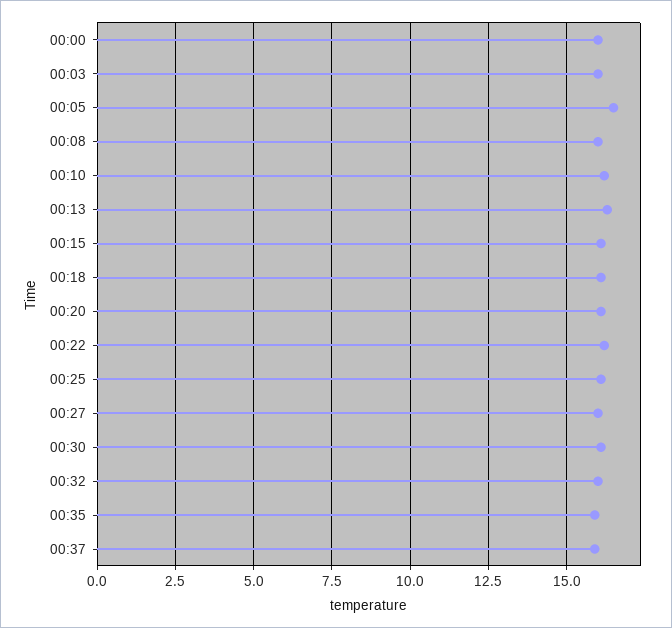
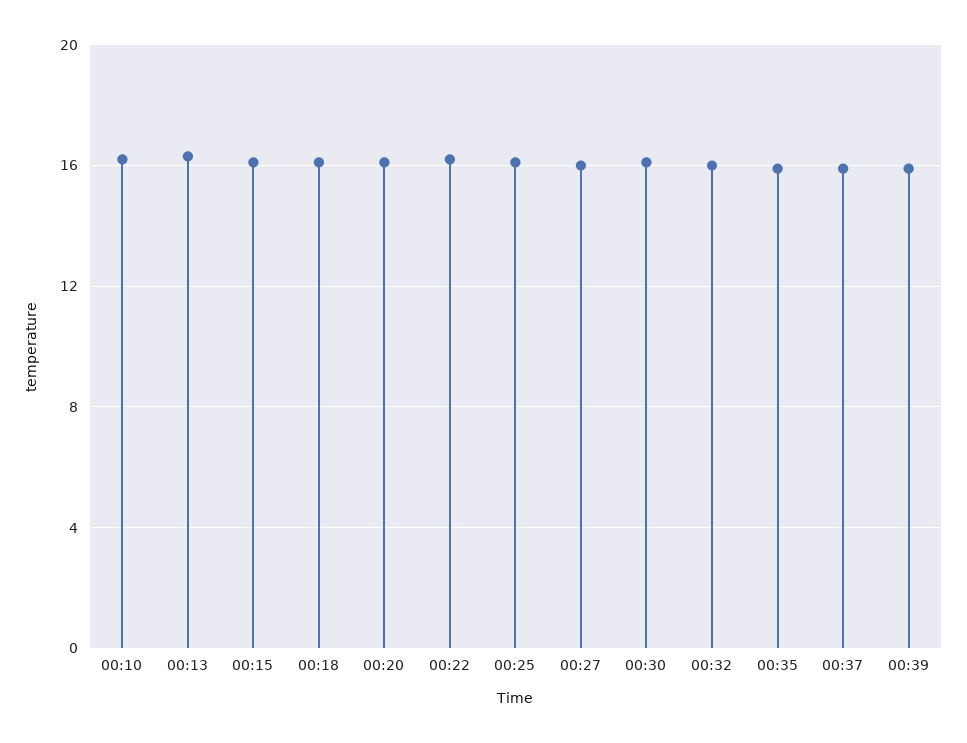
00:00: 16 -> none
00:03: 16 -> none
00:05: 16.5 -> none
00:08: 16 -> none
00:39: none -> 16

